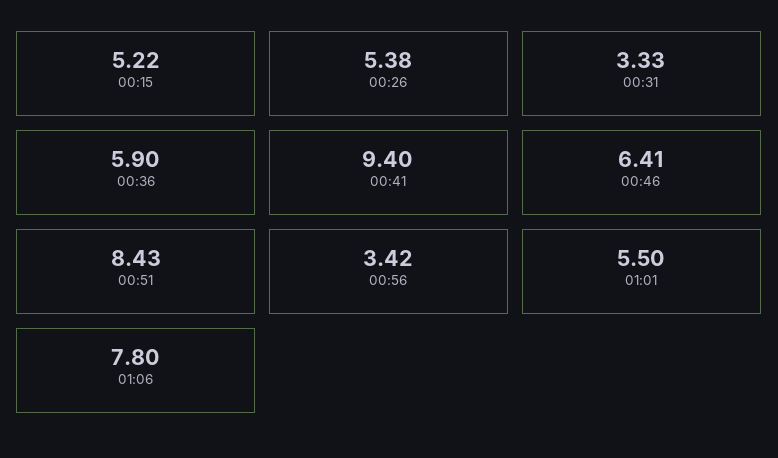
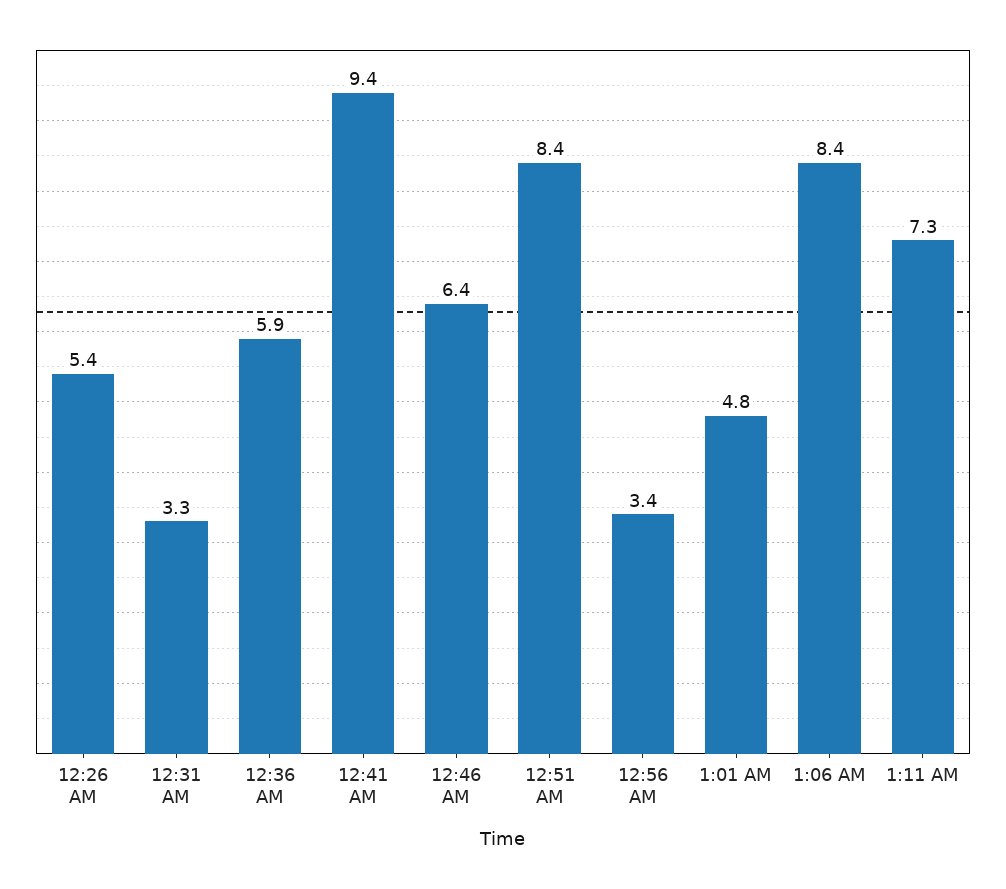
00:15: 5.22 -> none
01:01: 5.5 -> 4.8
01:06: 7.8 -> 8.4
1:11 AM: none -> 7.3

